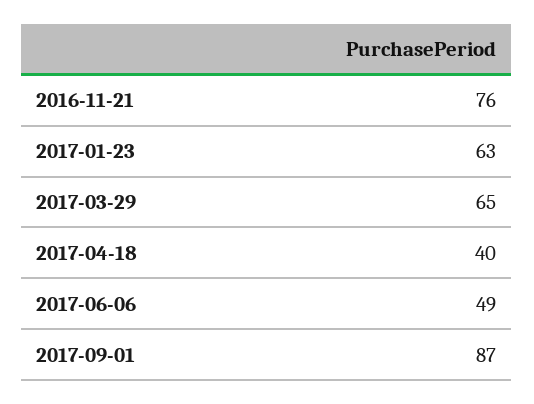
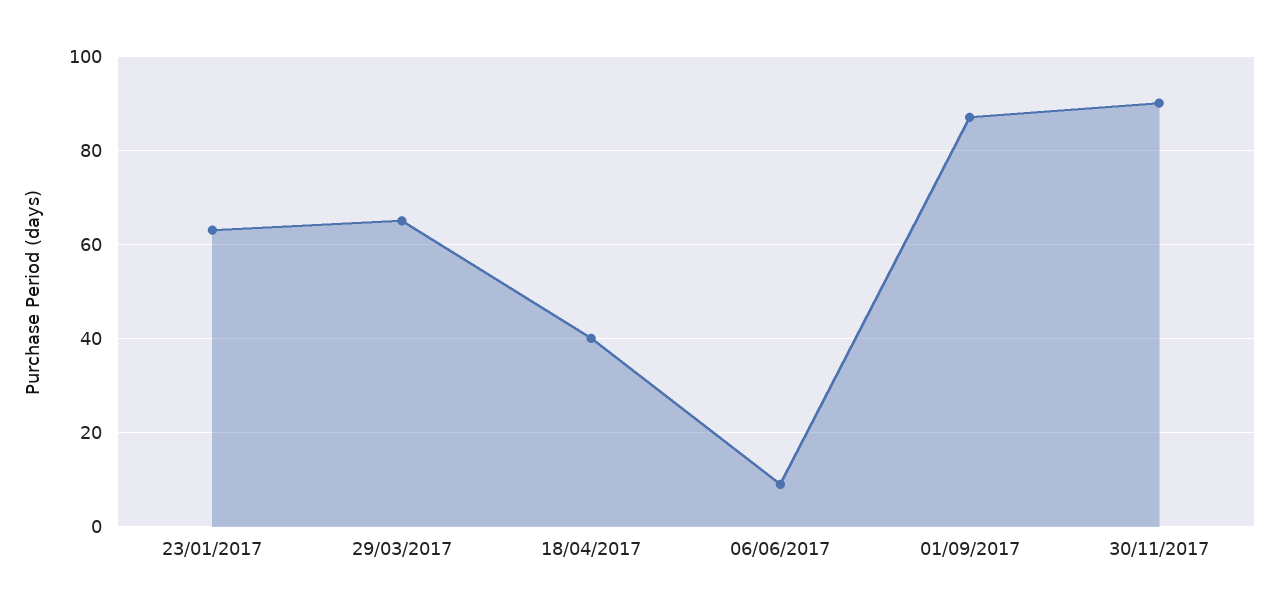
2016-11-21: 76 -> none
2017-06-06: 49 -> 10
30/11/2017: none -> 90

